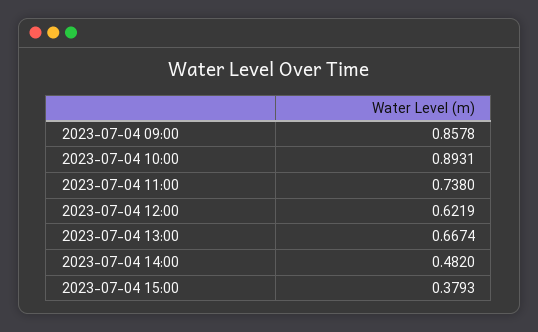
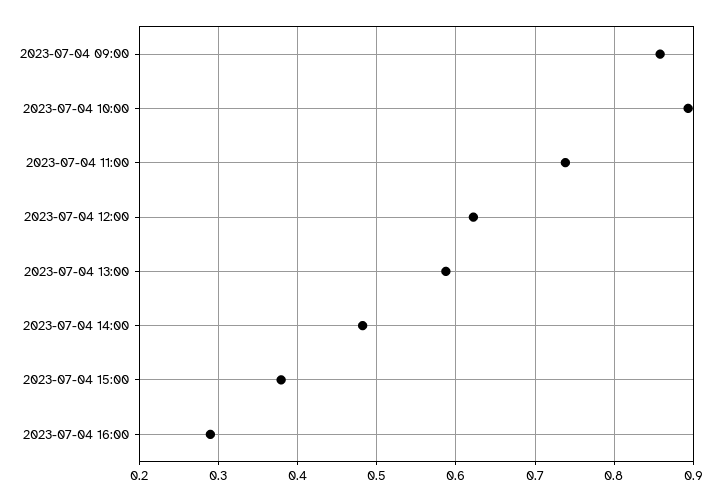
2023-07-04 13:00: 0.6674 -> 0.59
2023-07-04 16:00: none -> 0.29

